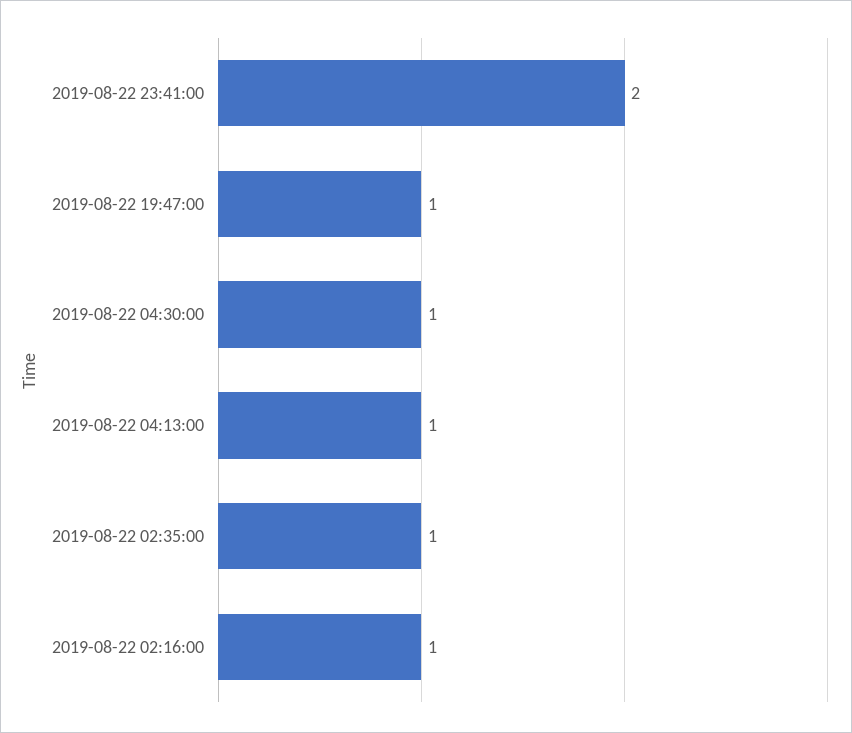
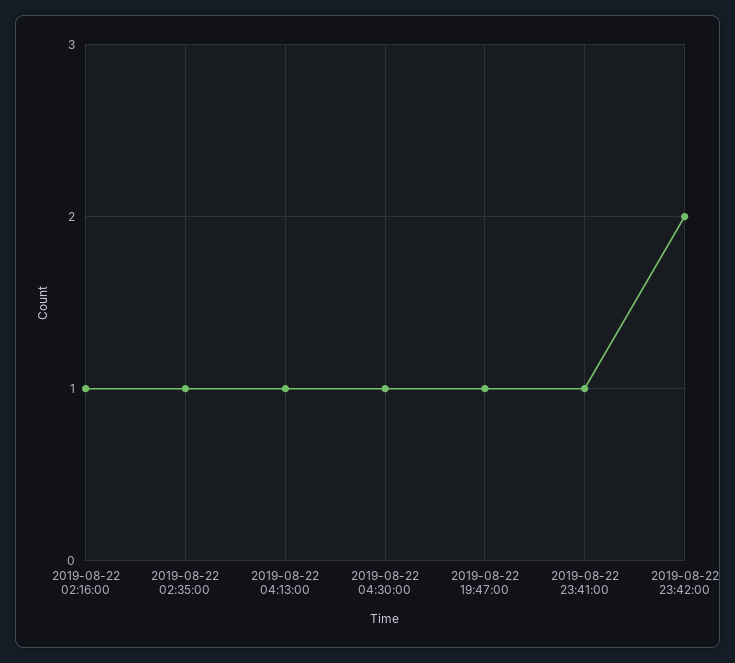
2019-08-22 23:41:00: 2 -> 1
2019-08-22 23:42:00: none -> 2

